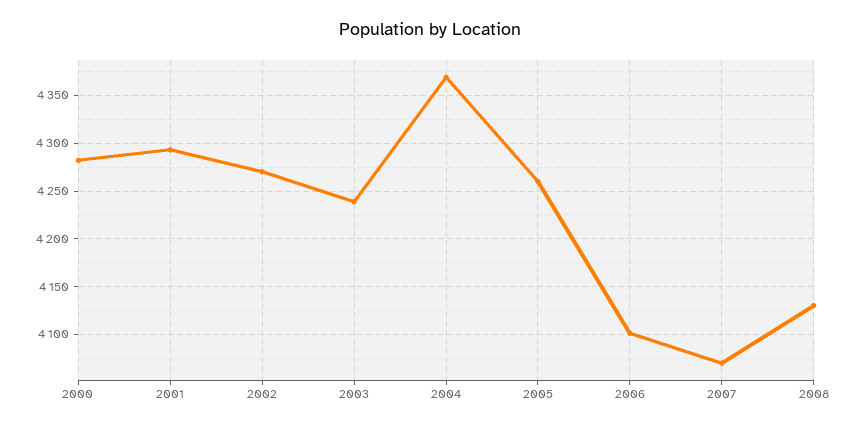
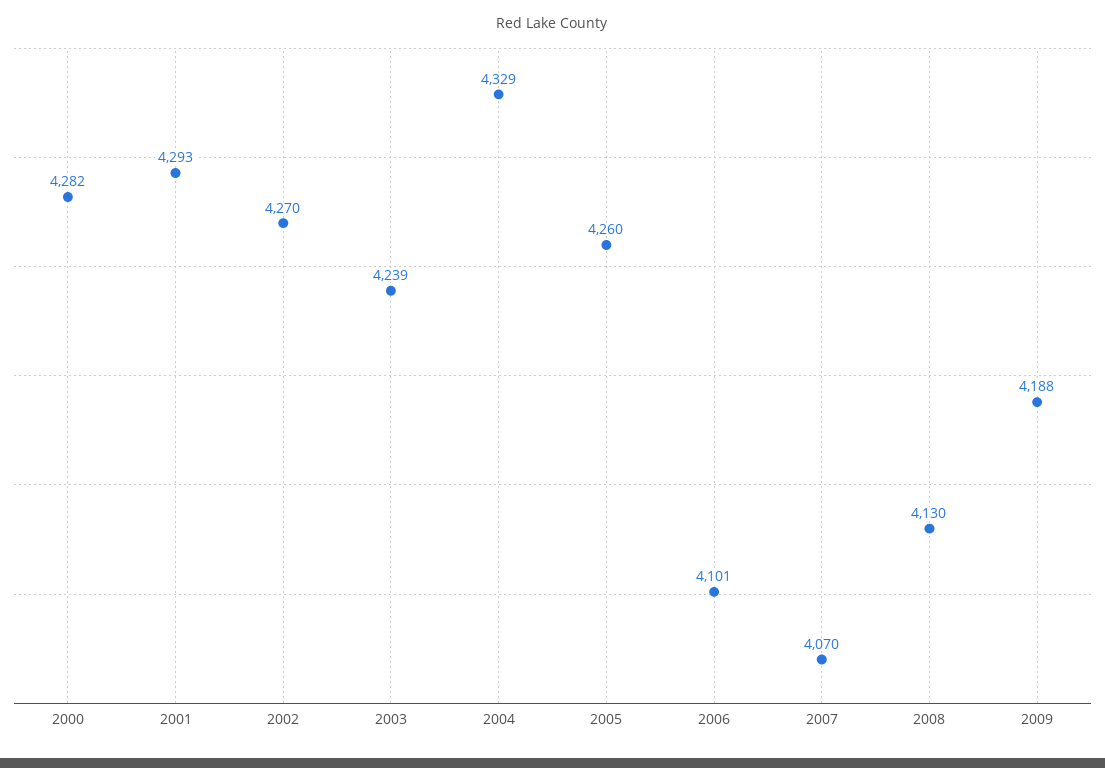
2004: 4370 -> 4329
2009: none -> 4188

